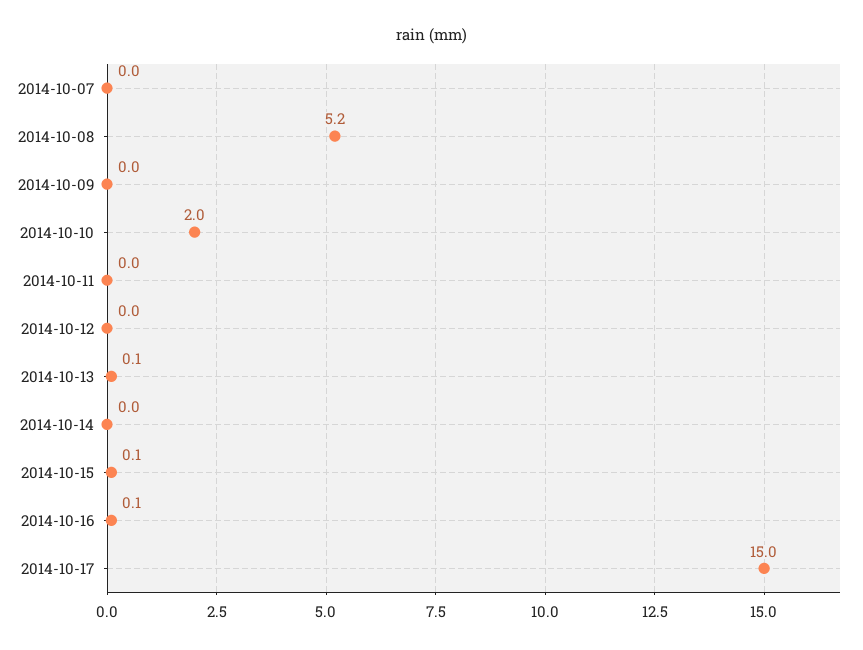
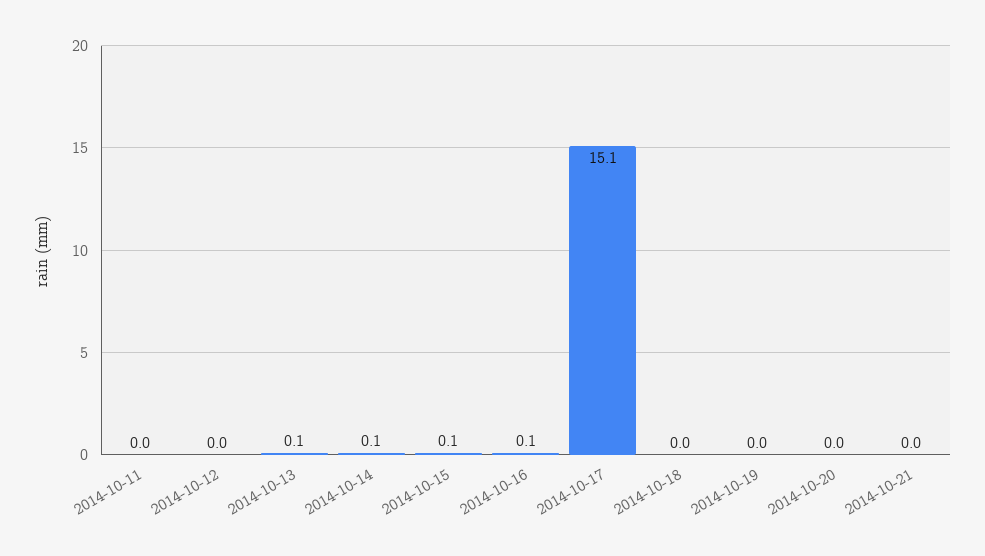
2014-10-07: 0 -> none
2014-10-08: 5.2 -> none
2014-10-09: 0 -> none
2014-10-10: 2 -> none
2014-10-14: 0 -> 0.1
2014-10-17: 15 -> 15.1
2014-10-18: none -> 0
2014-10-19: none -> 0
2014-10-20: none -> 0
2014-10-21: none -> 0

